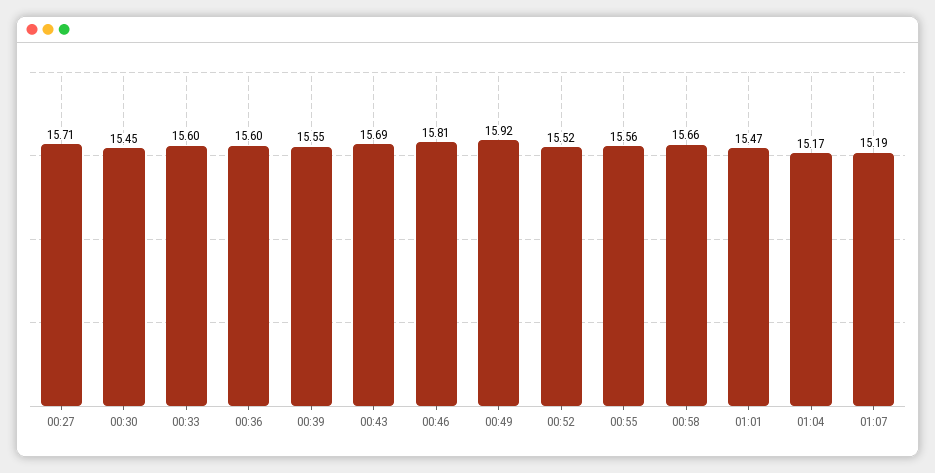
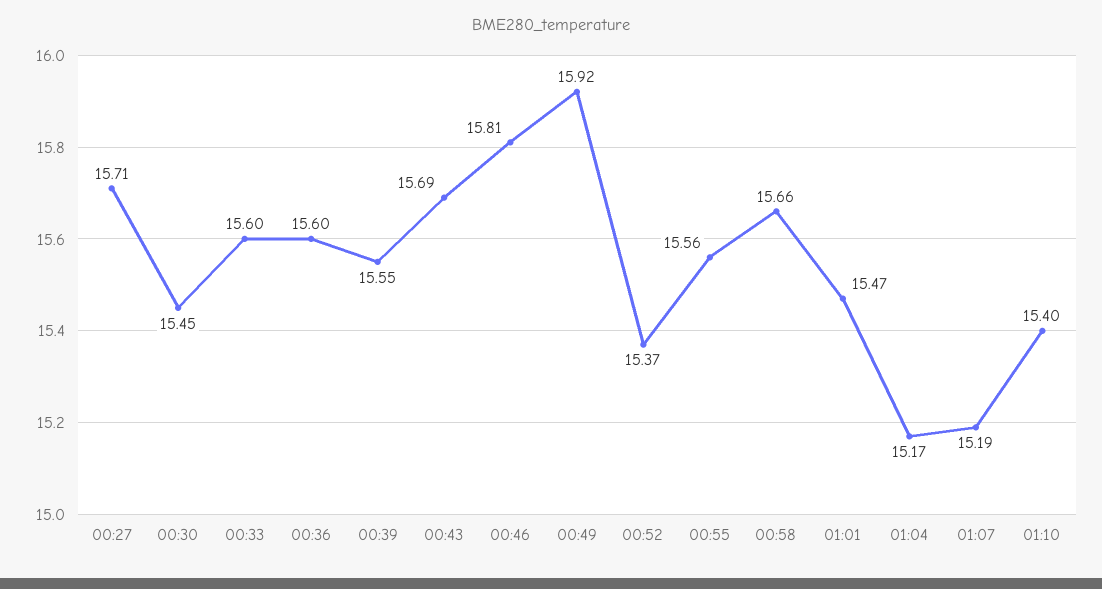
00:52: 15.52 -> 15.37
01:10: none -> 15.4

